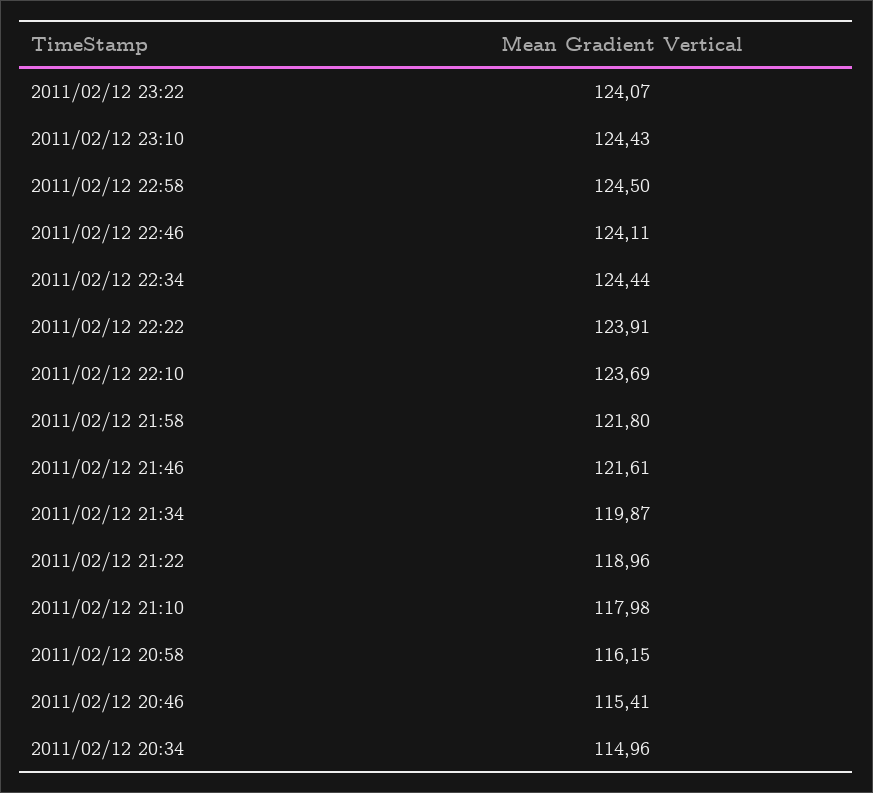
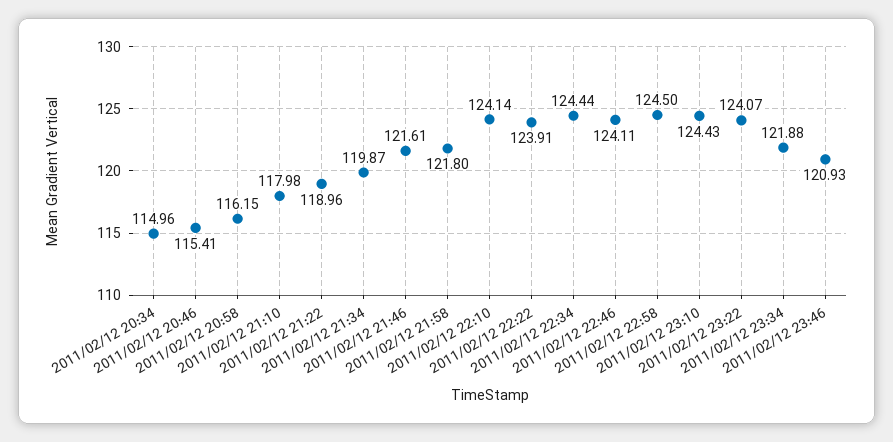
2011/02/12 22:10: 123.69 -> 124.14
2011/02/12 23:34: none -> 121.88
2011/02/12 23:46: none -> 120.93

